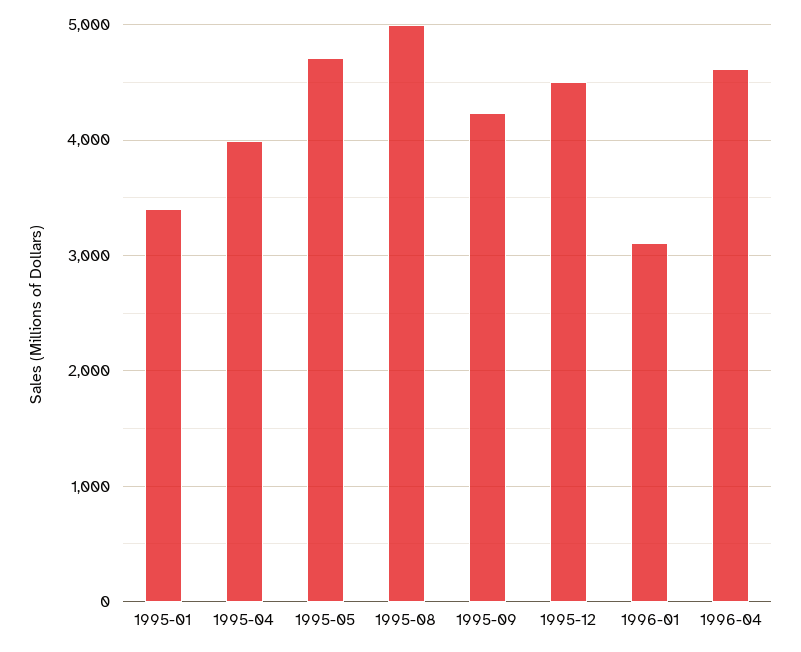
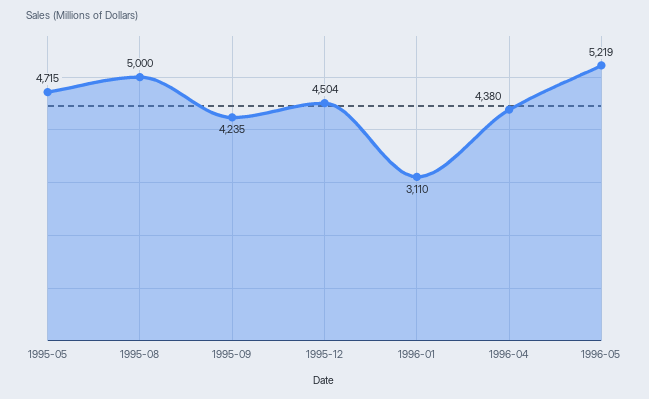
1995-01: 3400 -> none
1995-04: 4000 -> none
1996-04: 4600 -> 4380
1996-05: none -> 5219

